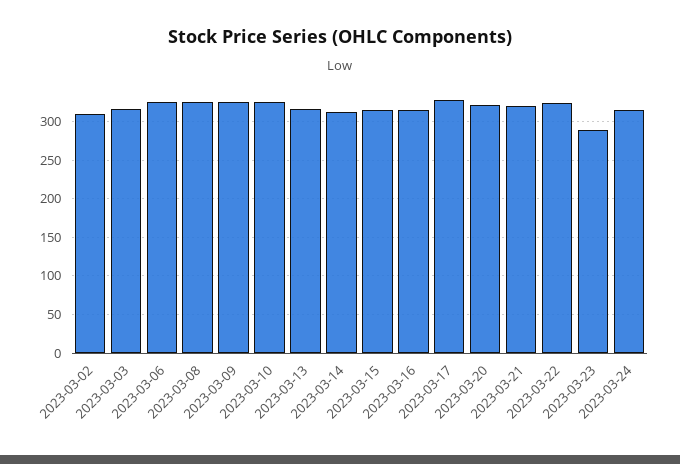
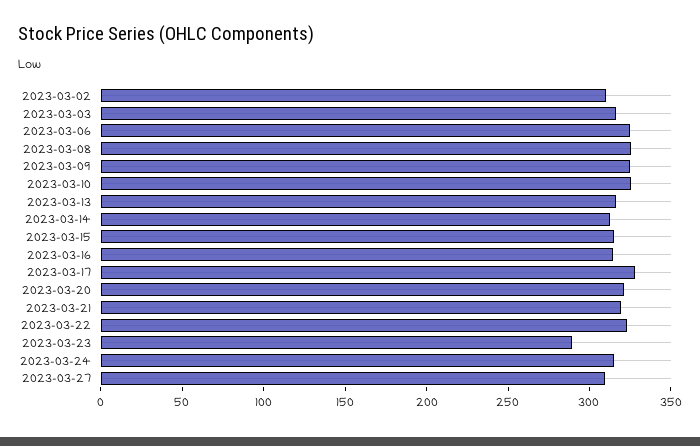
2023-03-27: none -> 310

